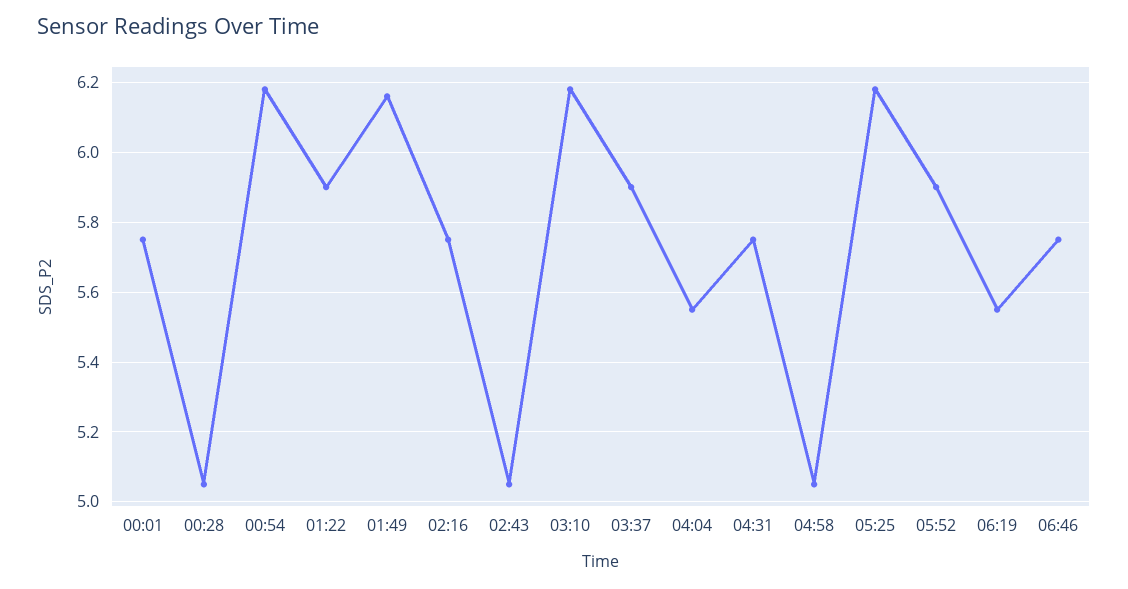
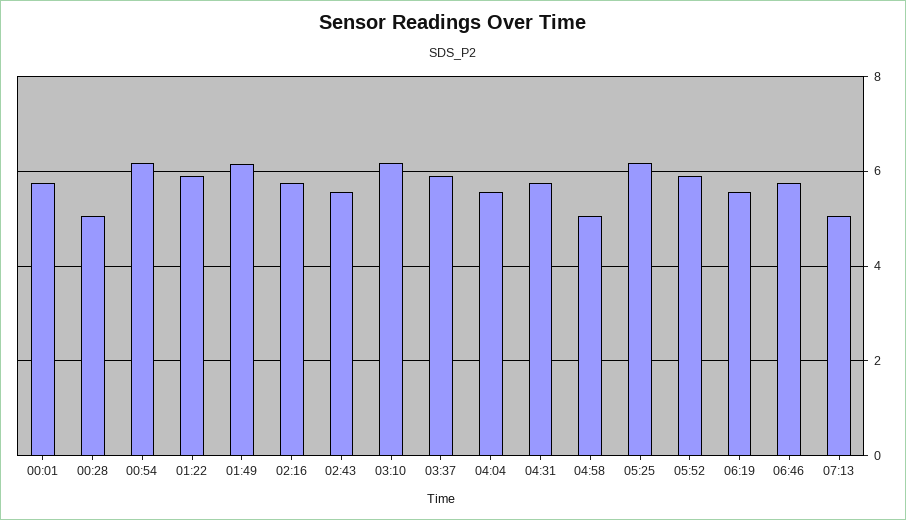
02:43: 5.05 -> 5.6
07:13: none -> 5

